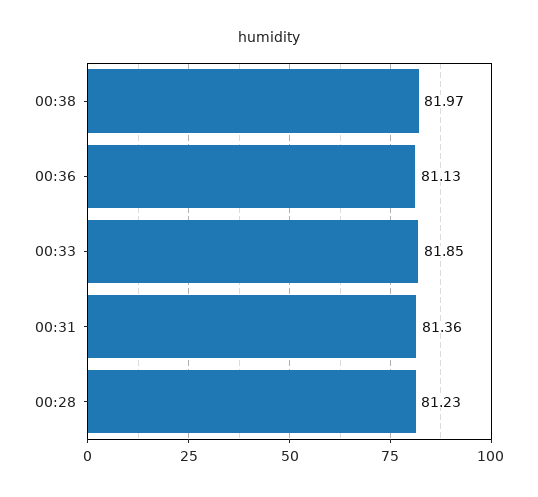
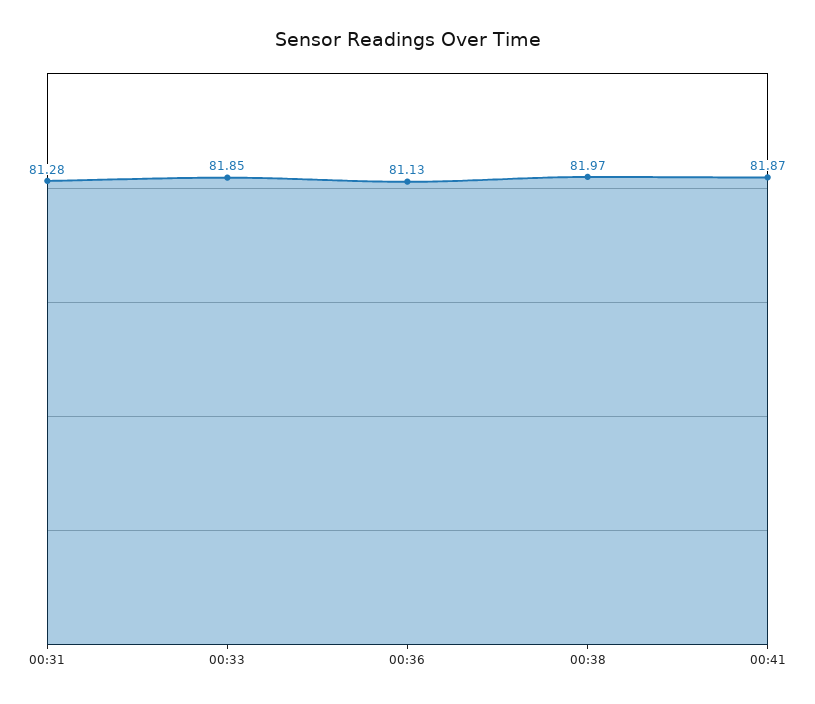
00:31: 81.36 -> 81.28
00:28: 81.23 -> none
00:41: none -> 81.87

